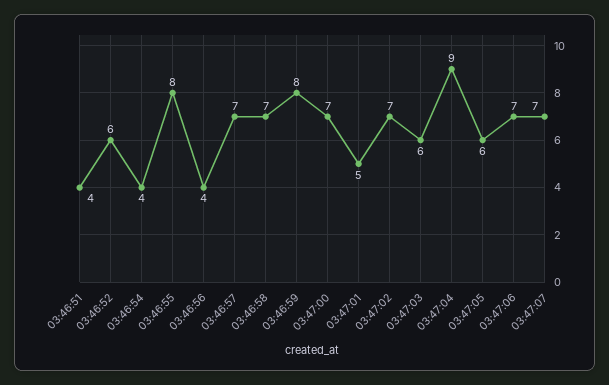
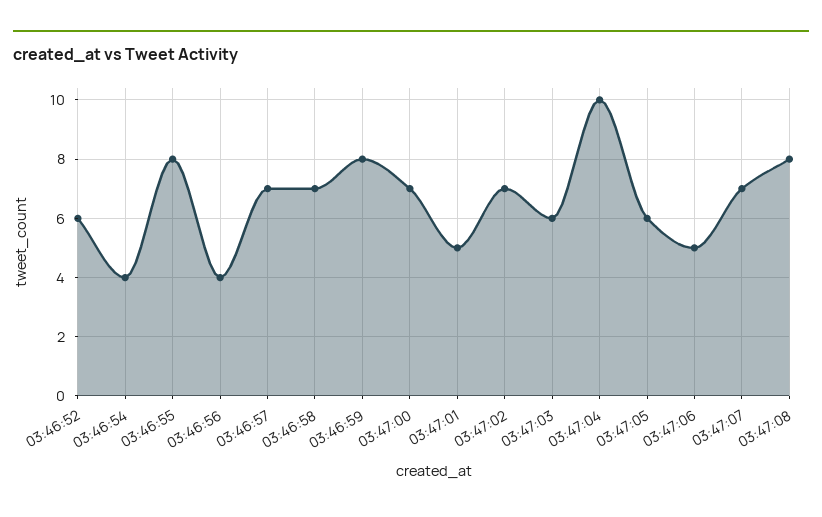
03:46:51: 4 -> none
03:47:04: 9 -> 10
03:47:06: 7 -> 5
03:47:08: none -> 8

